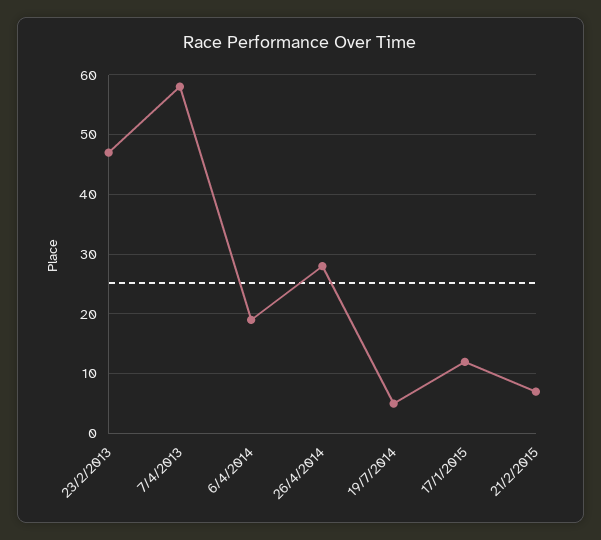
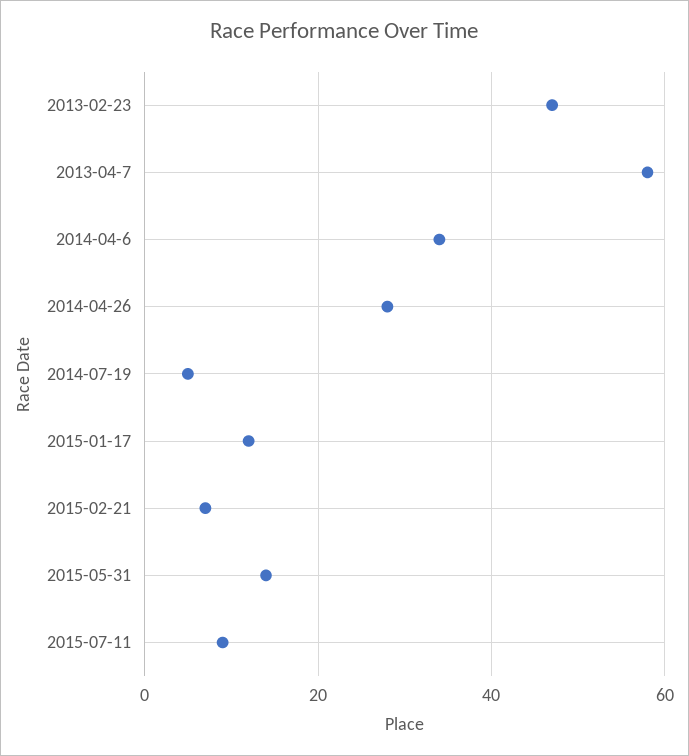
6/4/2014: 20 -> 35
2015-05-31: none -> 15
2015-07-11: none -> 10

